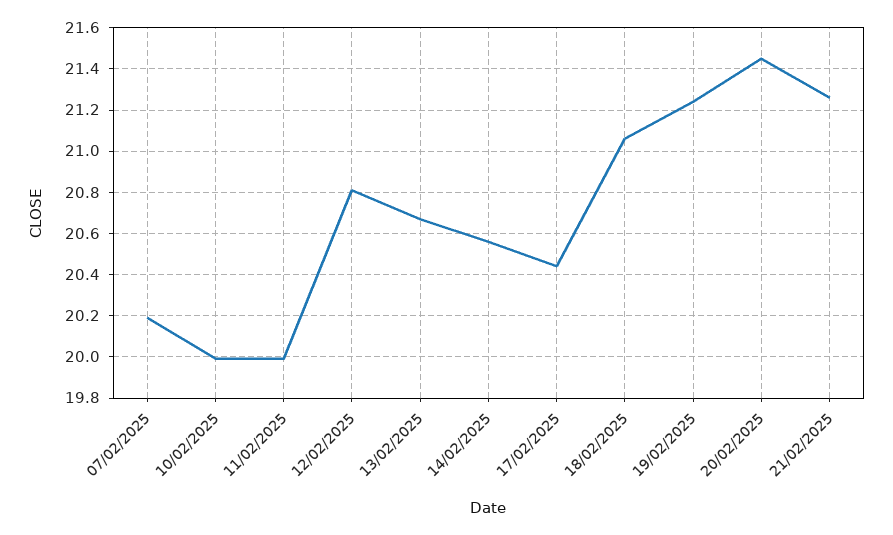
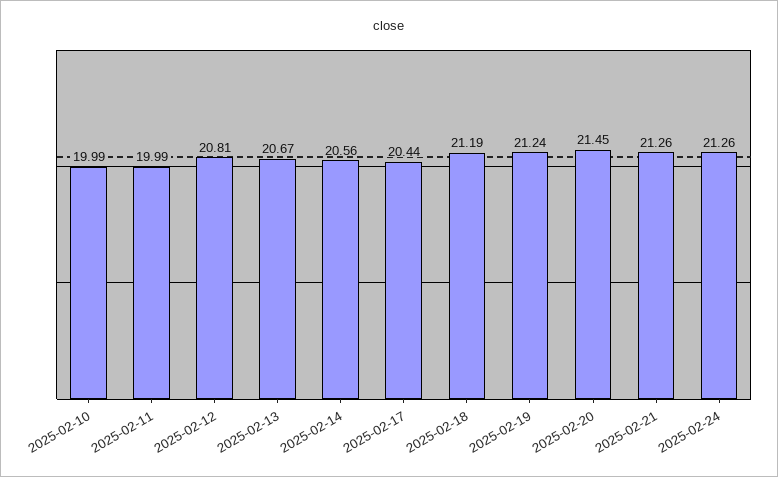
07/02/2025: 20.2 -> none
18/02/2025: 21.05 -> 21.19
2025-02-24: none -> 21.26

